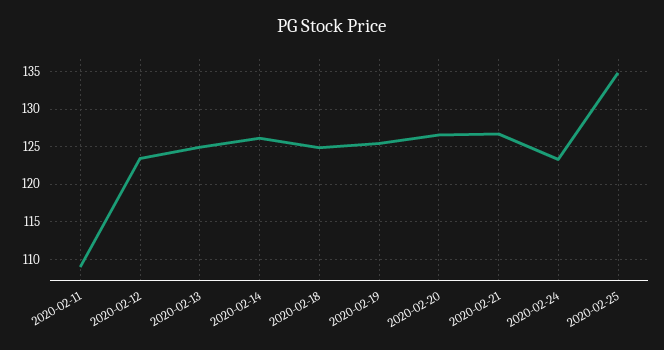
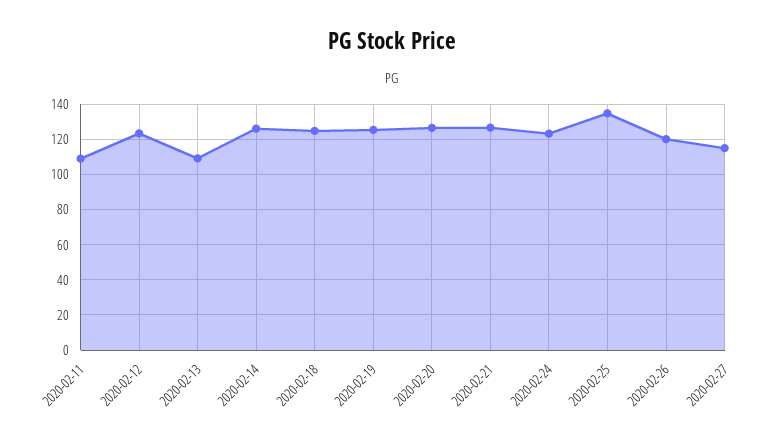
2020-02-13: 125 -> 110
2020-02-26: none -> 120
2020-02-27: none -> 115

